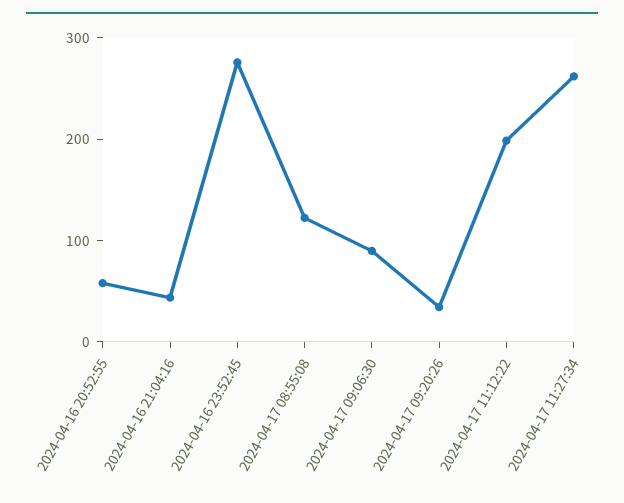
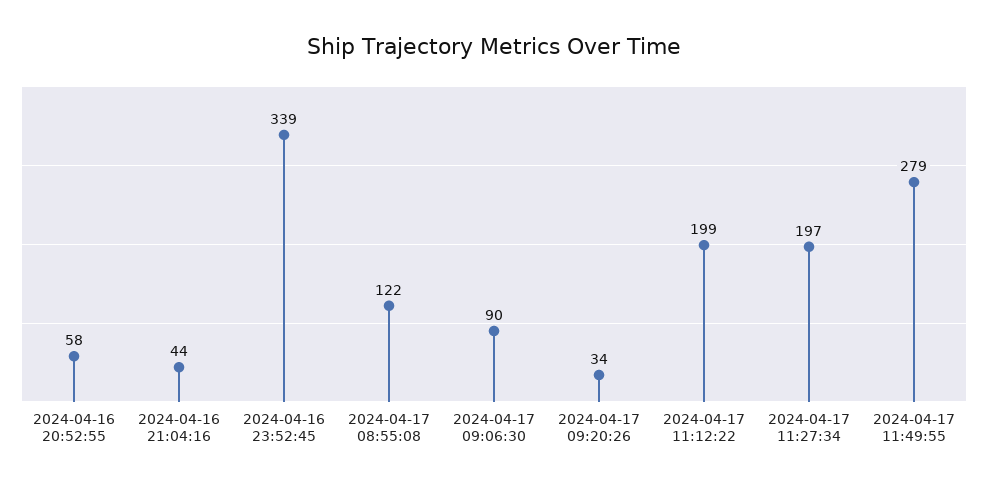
2024-04-16 23:52:45: 280 -> 339
2024-04-17 11:27:34: 260 -> 197
2024-04-17 11:49:55: none -> 279

